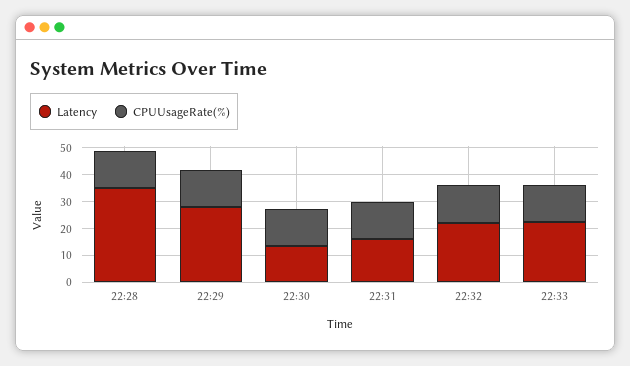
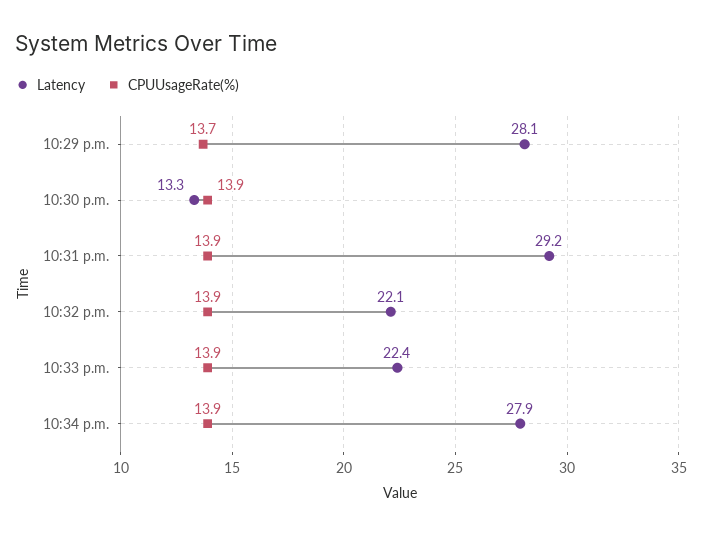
Latency, 22:28: 35 -> none
CPUUsageRate(%), 22:28: 15 -> none
Latency, 22:31: 15 -> 29.2
Latency, 10:34 p.m.: none -> 27.9
CPUUsageRate(%), 10:34 p.m.: none -> 13.9

